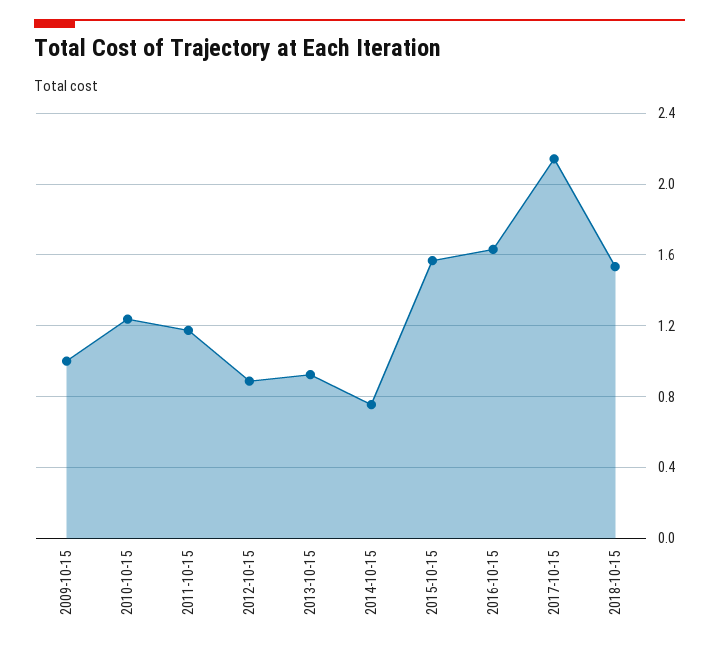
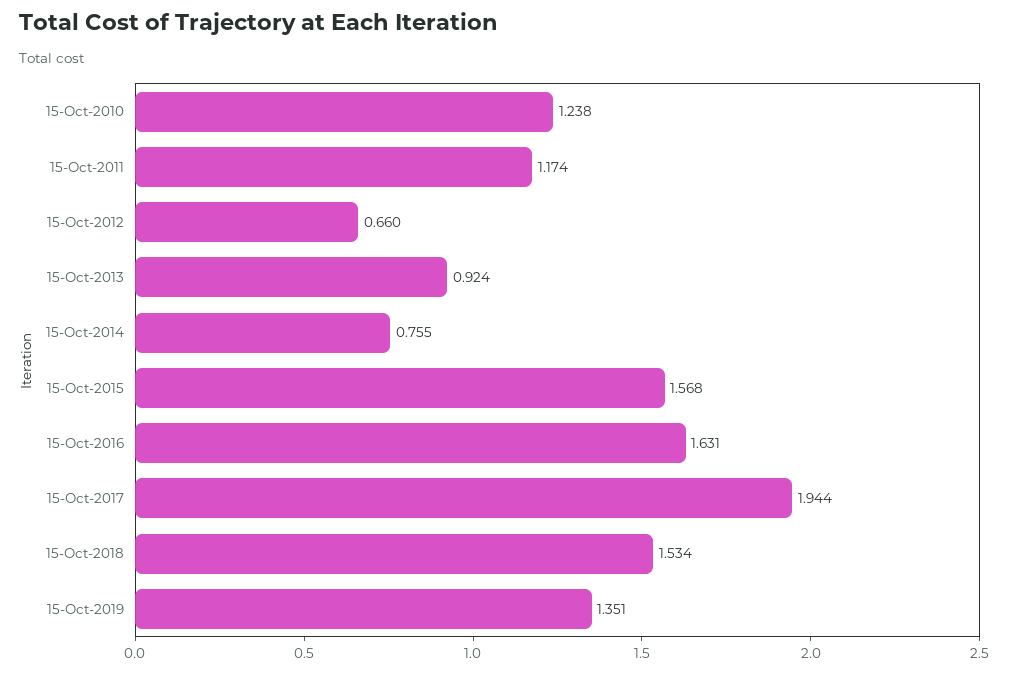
2009-10-15: 1 -> none
2012-10-15: 0.9 -> 0.66
2017-10-15: 2.15 -> 1.944
15-Oct-2019: none -> 1.351

